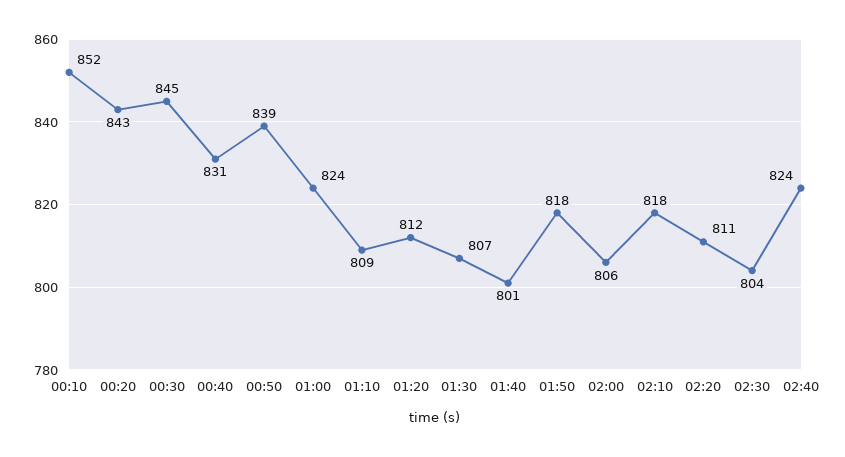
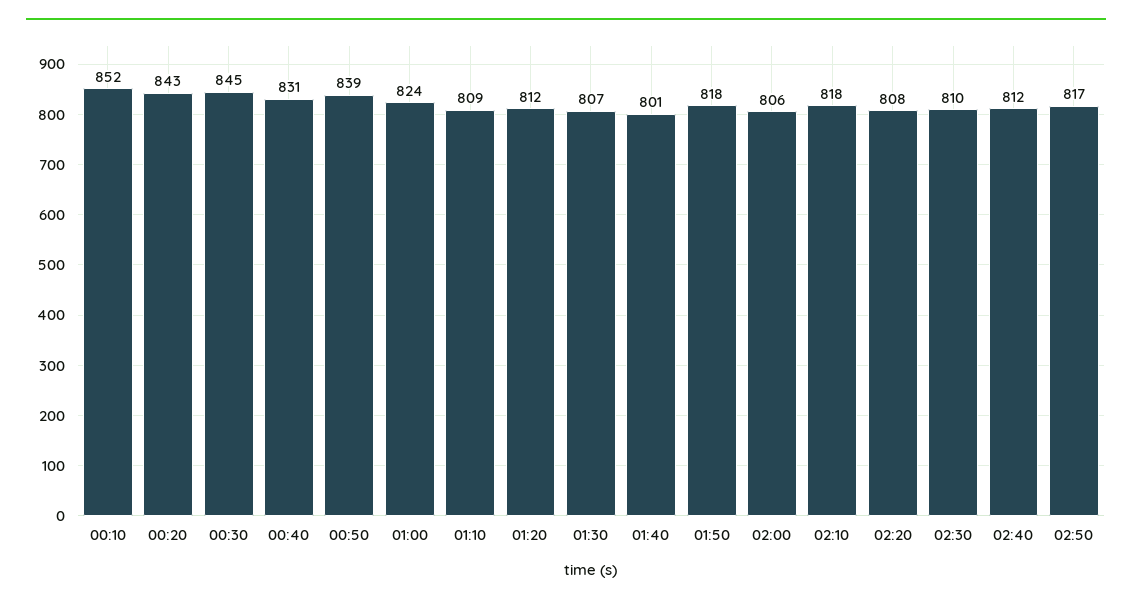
02:20: 811 -> 808
02:30: 804 -> 810
02:40: 824 -> 812
02:50: none -> 817

